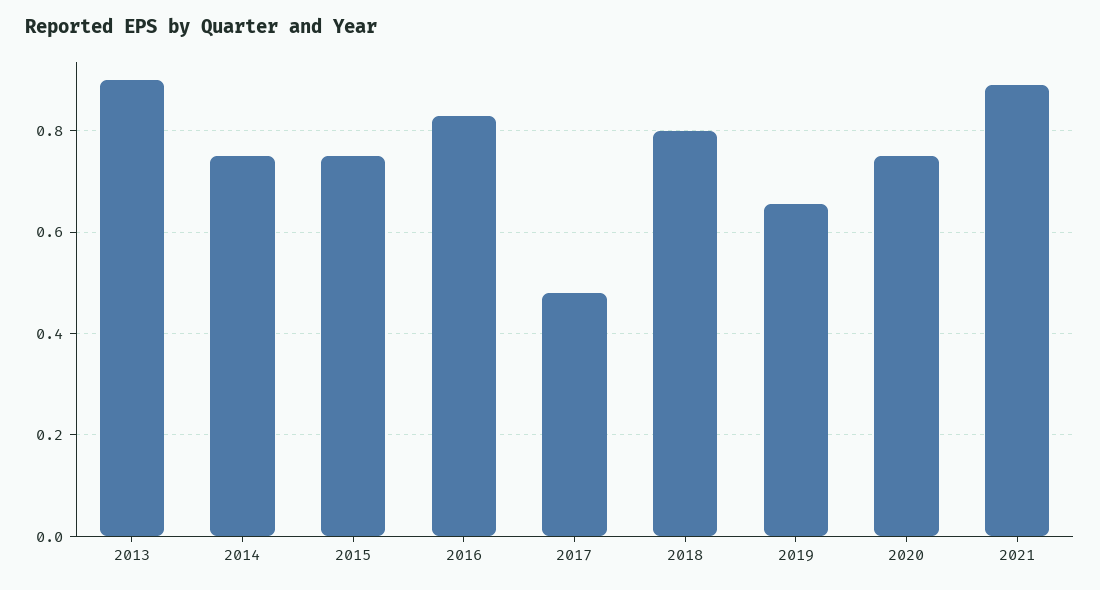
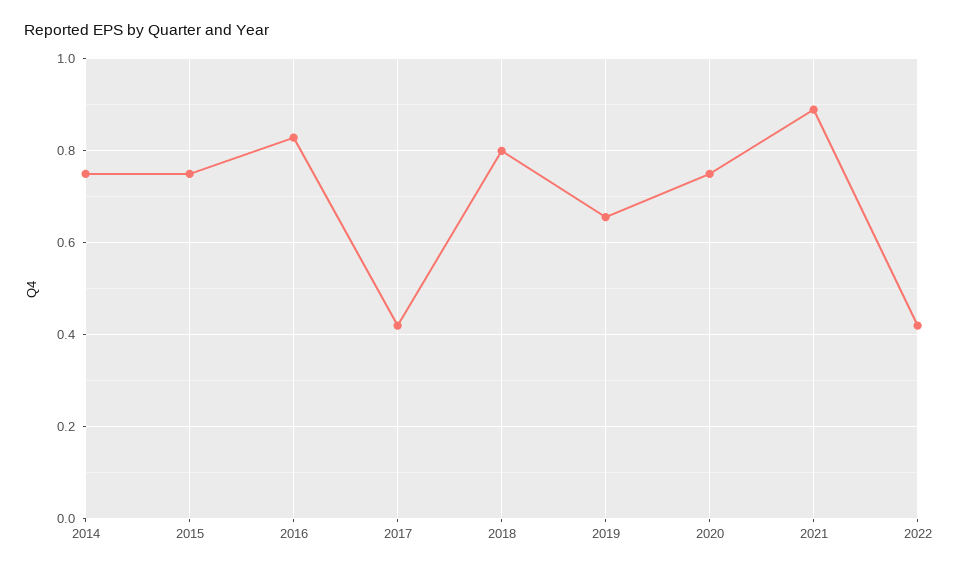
2013: 0.9 -> none
2017: 0.48 -> 0.42
2022: none -> 0.42

